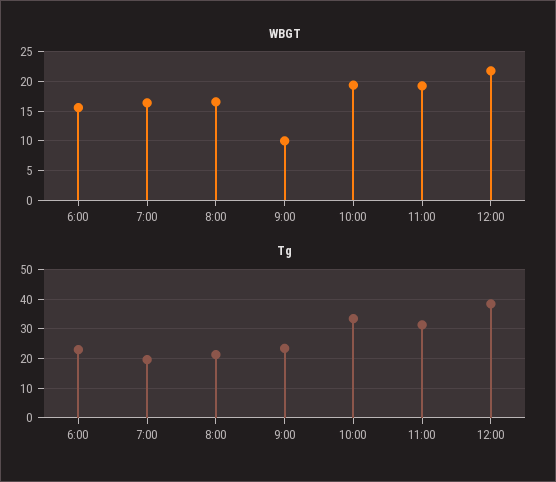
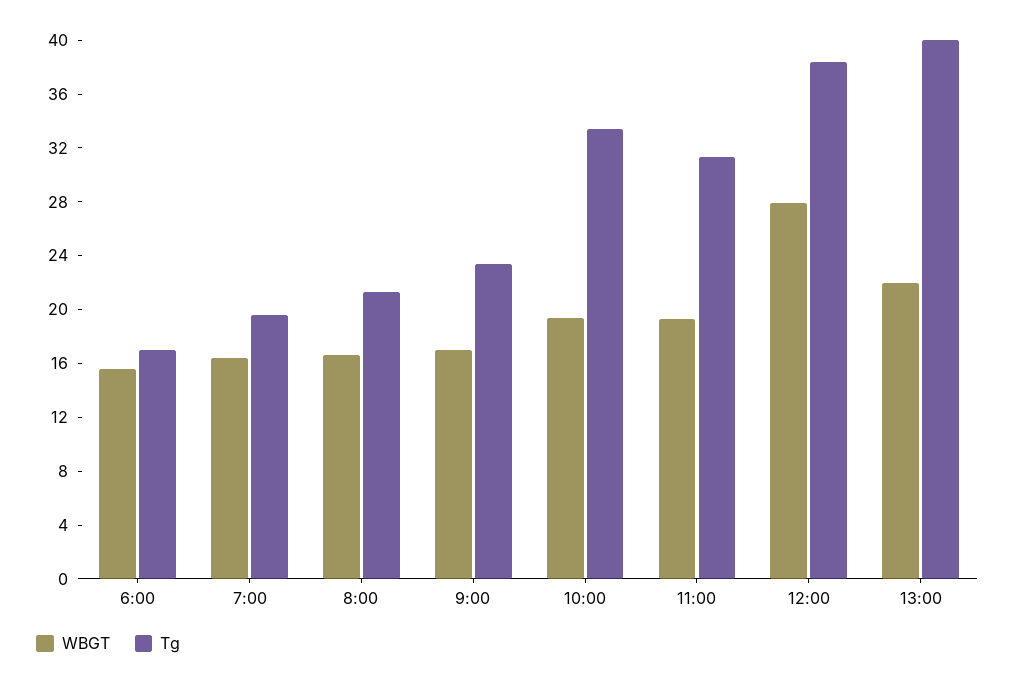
WBGT, 9:00: 10 -> 17
WBGT, 12:00: 22.5 -> 28
Tg, 6:00: 22.5 -> 17
WBGT, 13:00: none -> 22
Tg, 13:00: none -> 40

